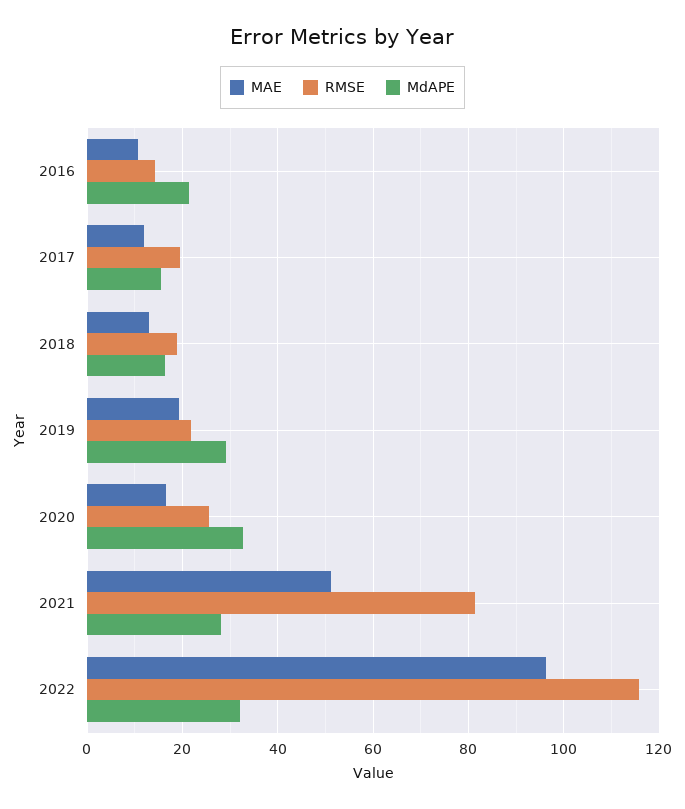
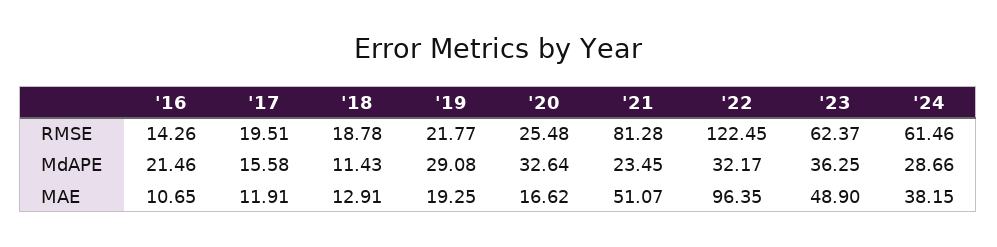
MdAPE, 2018: 16 -> 11.43
MdAPE, 2021: 28 -> 23.45
RMSE, 2022: 116 -> 122.45
RMSE, '23: none -> 62.37
RMSE, '24: none -> 61.46
MdAPE, '23: none -> 36.25
MdAPE, '24: none -> 28.66
MAE, '23: none -> 48.9
MAE, '24: none -> 38.15

